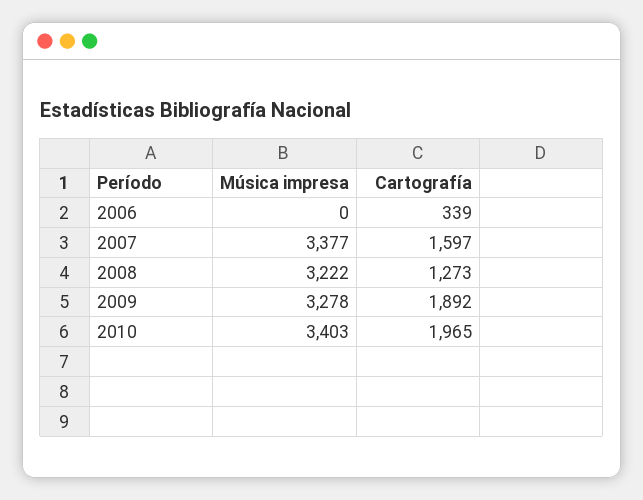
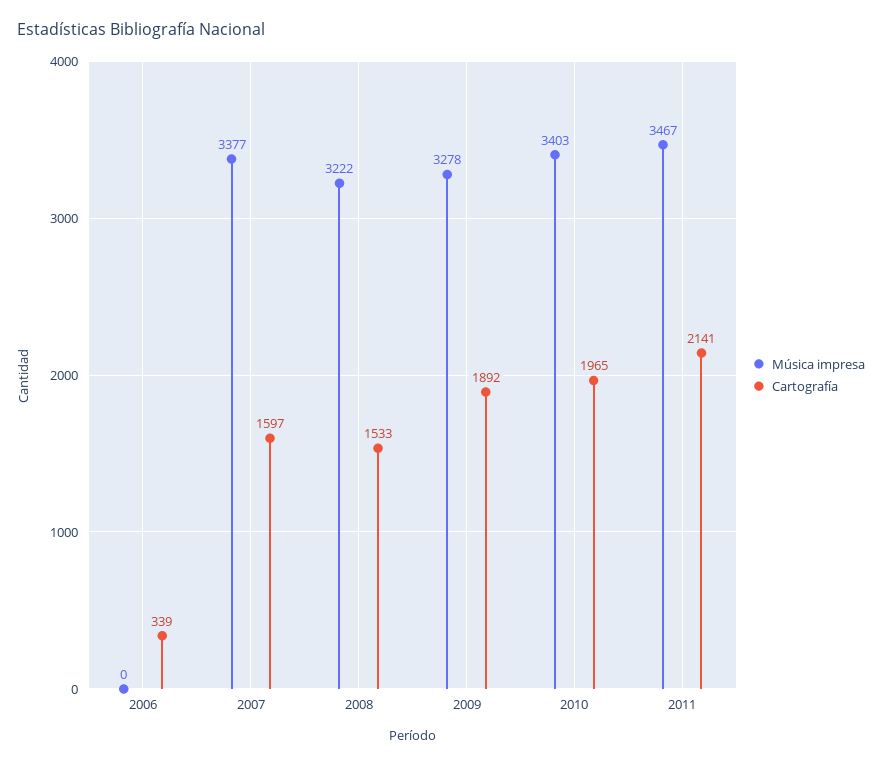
Cartografía, 2008: 1273 -> 1533
Música impresa, 2011: none -> 3467
Cartografía, 2011: none -> 2141

